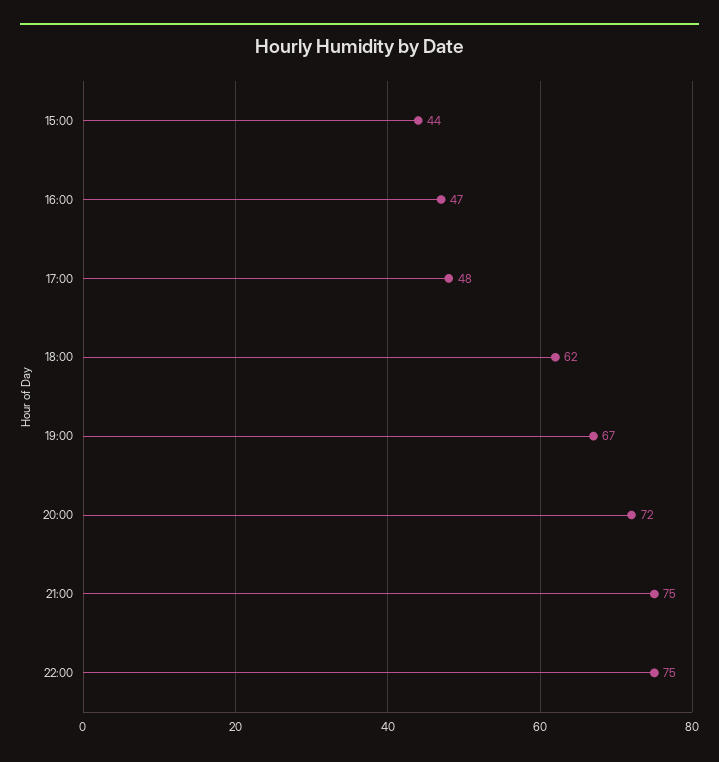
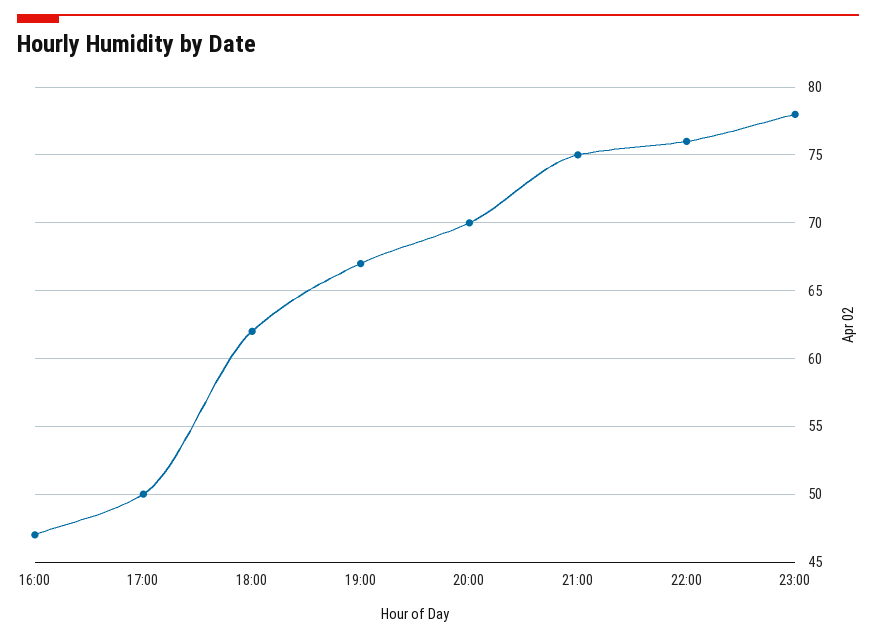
15:00: 44 -> none
17:00: 48 -> 50
20:00: 72 -> 70
22:00: 75 -> 76
23:00: none -> 78

